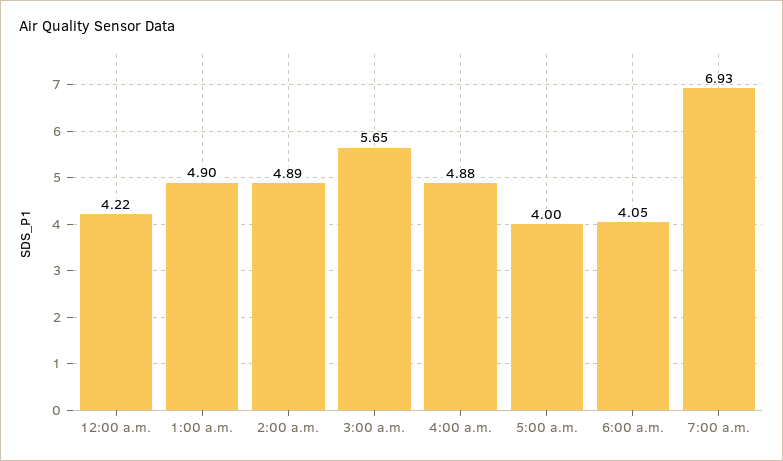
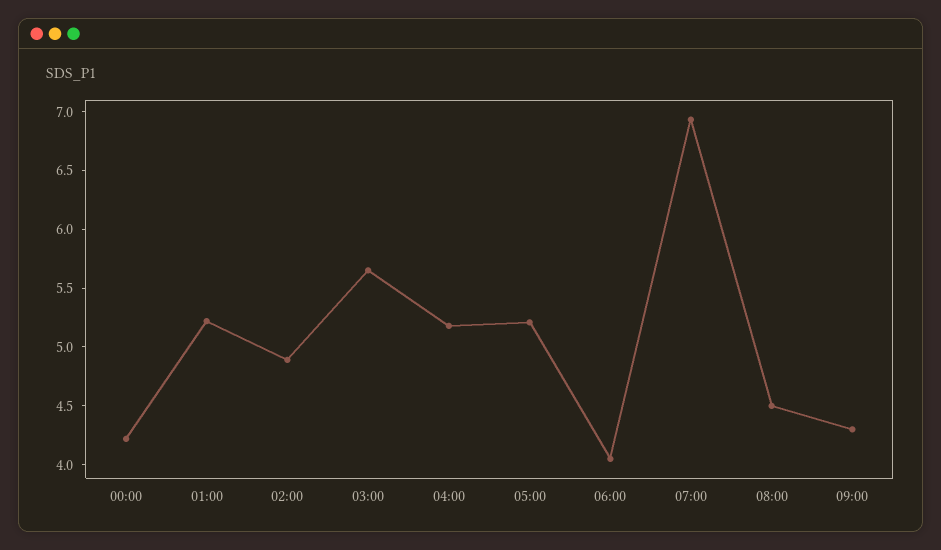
1:00 a.m.: 4.9 -> 5.2
4:00 a.m.: 4.88 -> 5.2
5:00 a.m.: 4 -> 5.2
08:00: none -> 4.5
09:00: none -> 4.3

